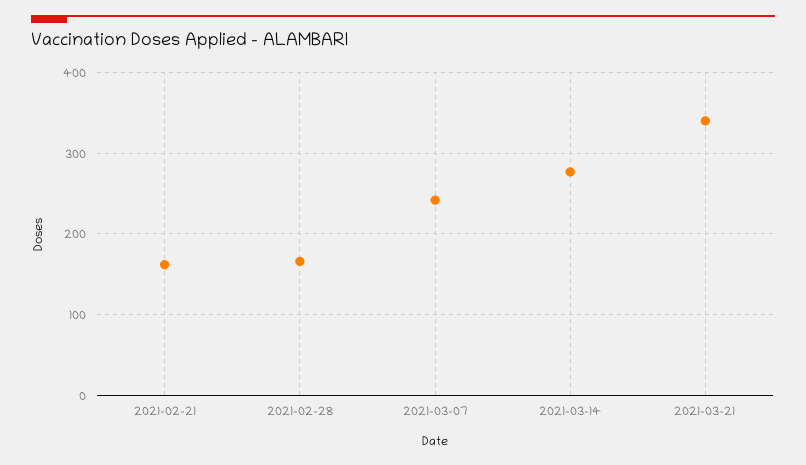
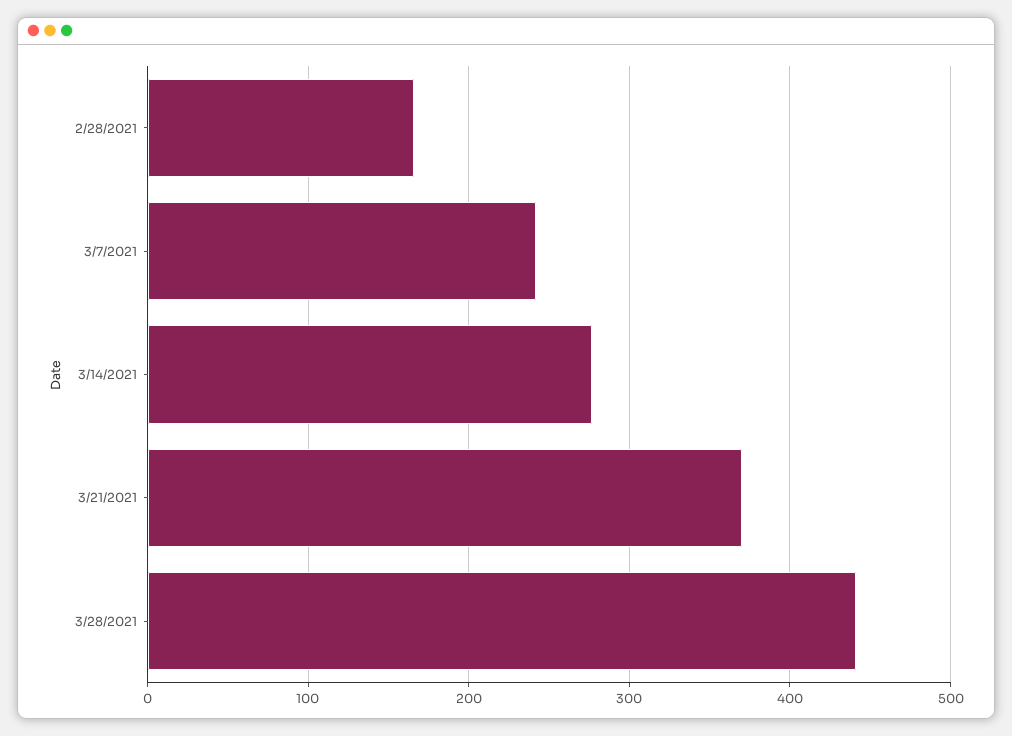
2021-02-21: 160 -> none
2021-03-21: 340 -> 370
3/28/2021: none -> 440

